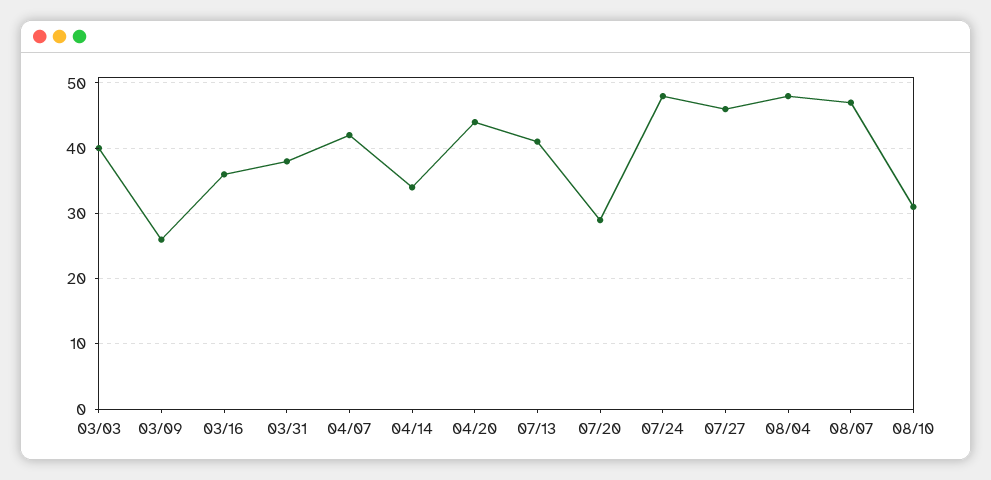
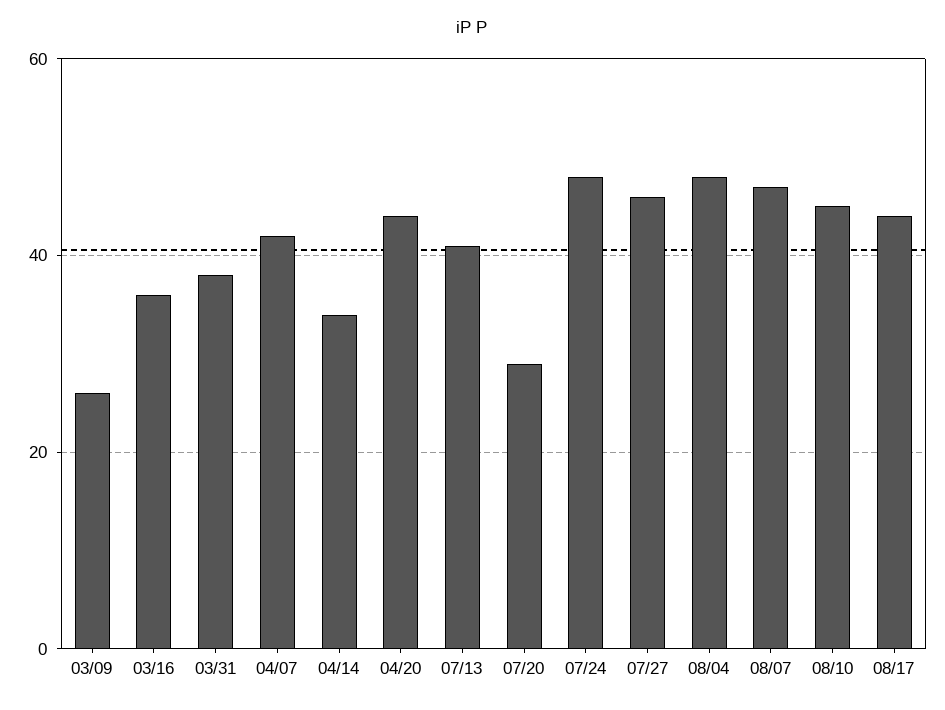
03/03: 40 -> none
08/10: 31 -> 45
08/17: none -> 45

